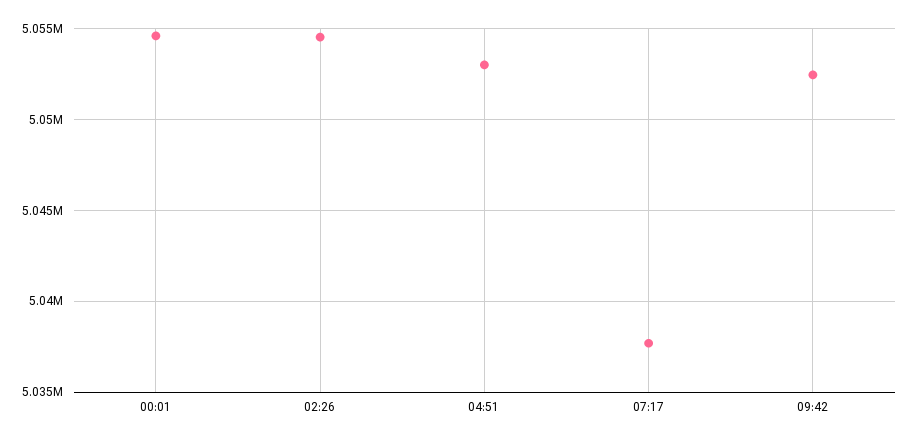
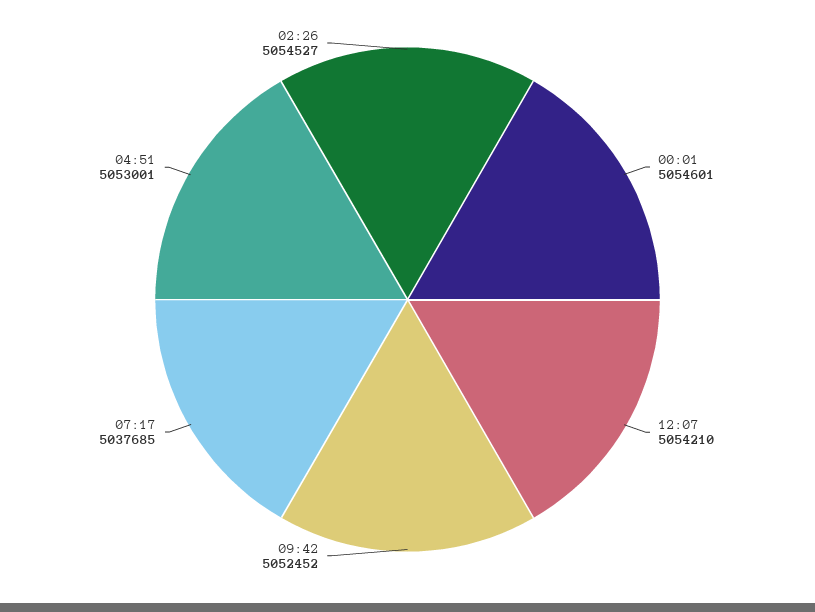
12:07: none -> 5054210

